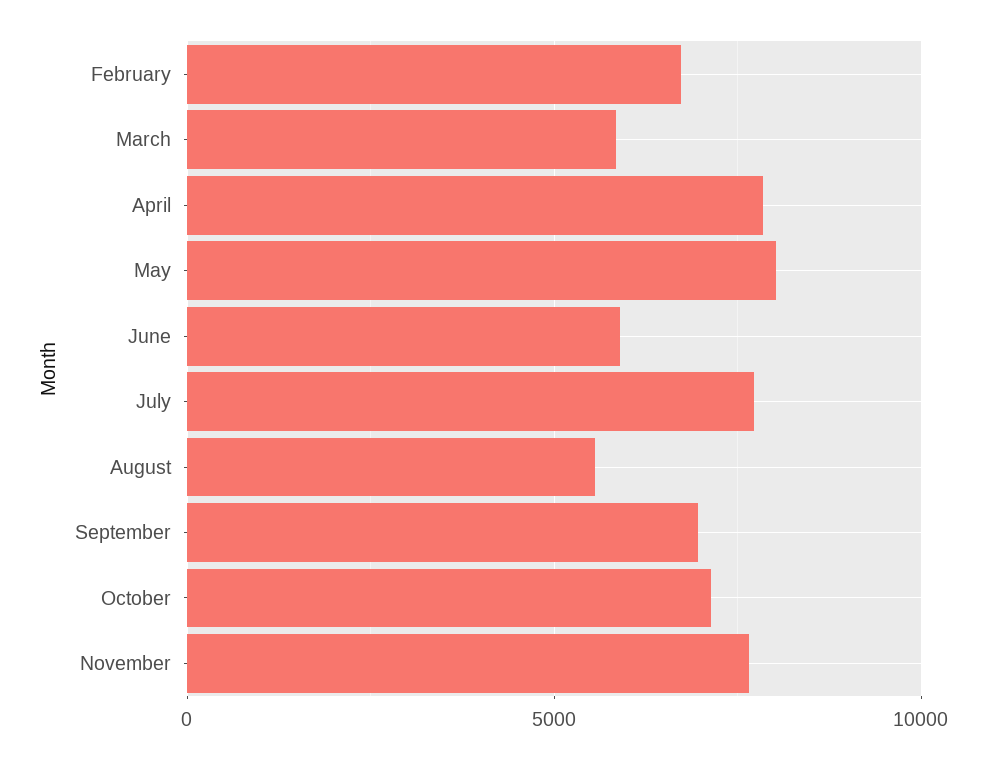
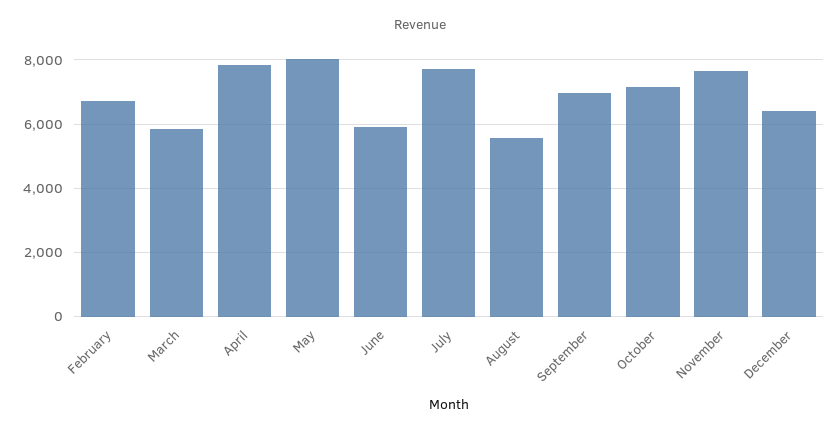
December: none -> 6400

